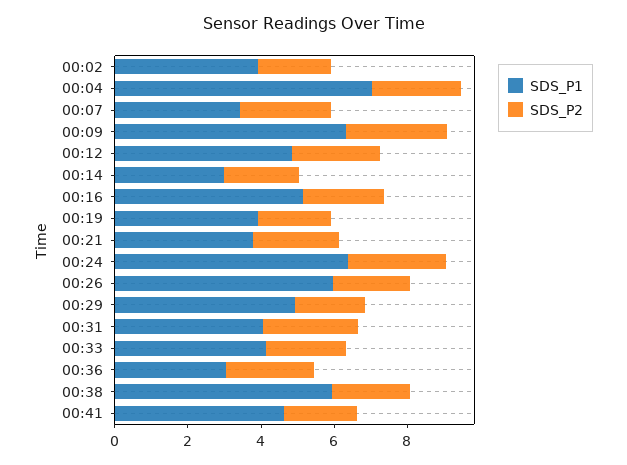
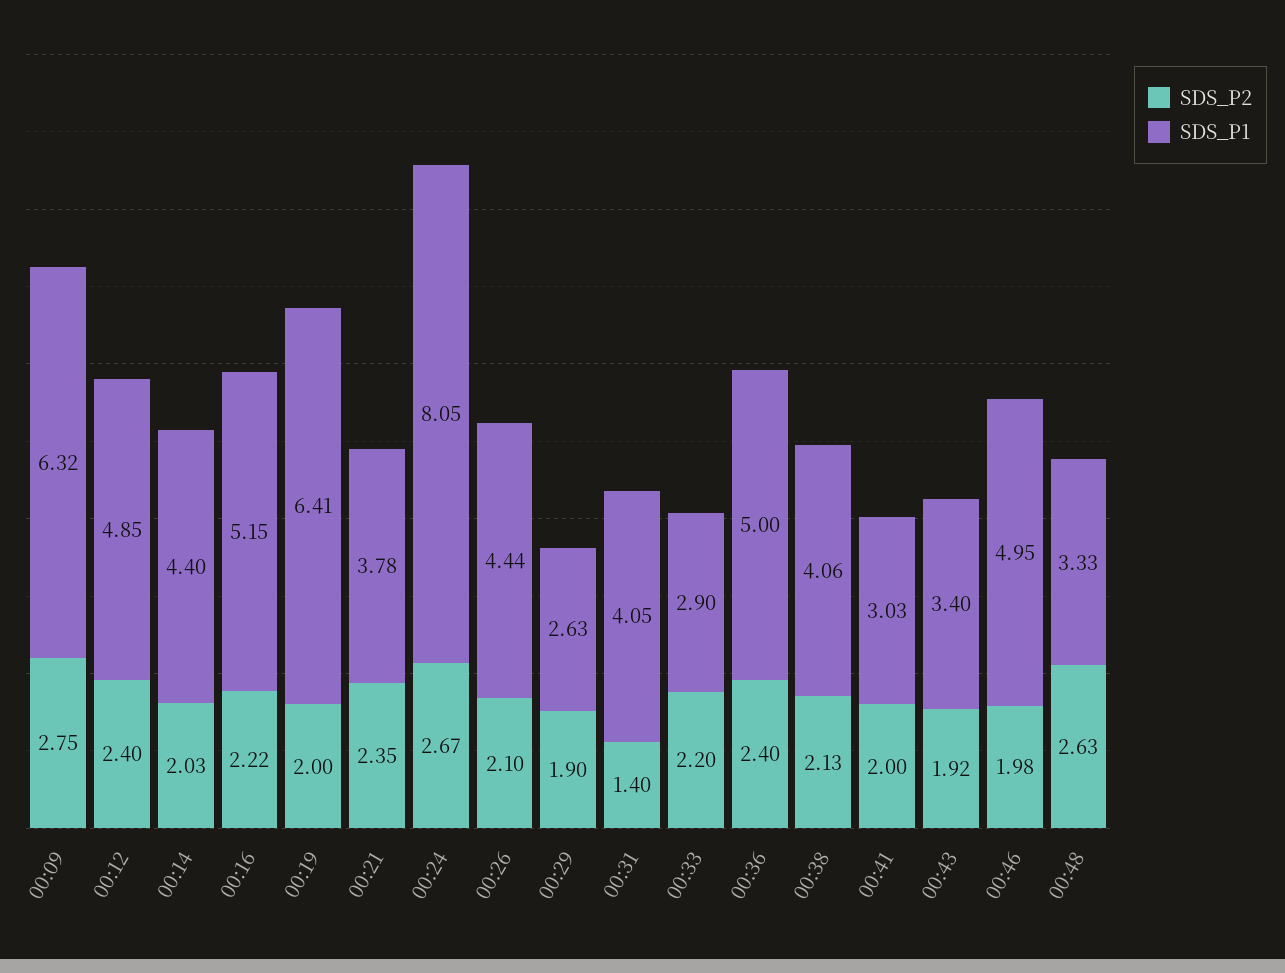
SDS_P1, 00:02: 4 -> none
SDS_P2, 00:02: 2 -> none
SDS_P1, 00:04: 7 -> none
SDS_P2, 00:04: 2.5 -> none
SDS_P1, 00:07: 3.5 -> none
SDS_P2, 00:07: 2.5 -> none
SDS_P1, 00:14: 3 -> 4.4
SDS_P1, 00:19: 4 -> 6.41
SDS_P1, 00:24: 6.5 -> 8.05
SDS_P1, 00:26: 6 -> 4.44
SDS_P1, 00:29: 5 -> 2.63
SDS_P2, 00:31: 2.5 -> 1.4
SDS_P1, 00:33: 4 -> 2.9
SDS_P1, 00:36: 3 -> 5
SDS_P1, 00:38: 6 -> 4.06
SDS_P1, 00:41: 4.5 -> 3.03
SDS_P2, 00:43: none -> 1.92
SDS_P1, 00:43: none -> 3.4
SDS_P2, 00:46: none -> 1.98
SDS_P1, 00:46: none -> 4.95
SDS_P2, 00:48: none -> 2.63
SDS_P1, 00:48: none -> 3.33

